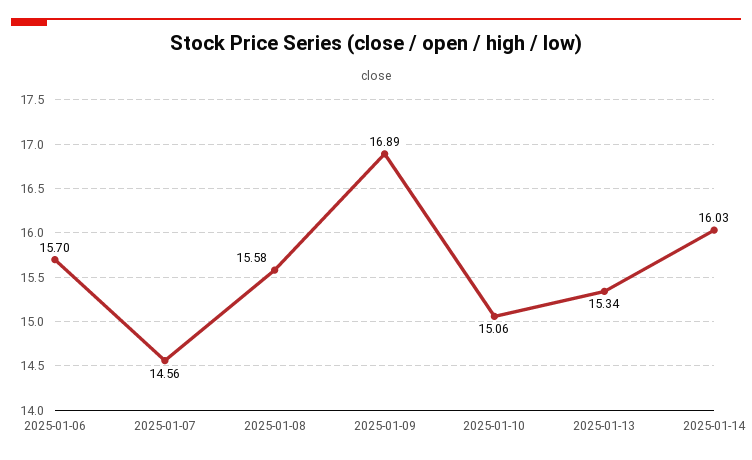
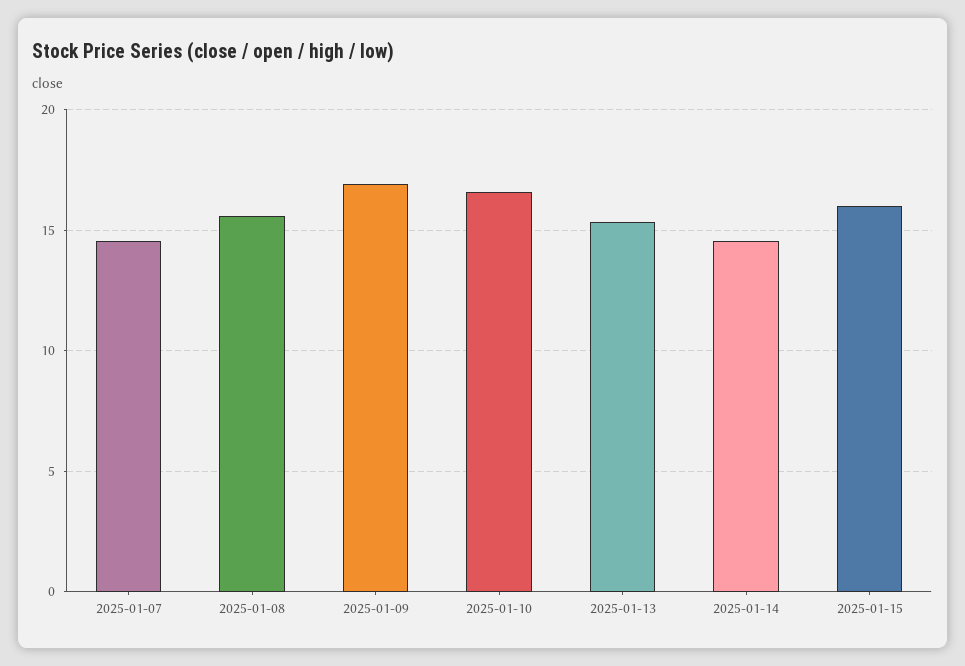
2025-01-06: 15.7 -> none
2025-01-10: 15.06 -> 16.5
2025-01-14: 16.03 -> 14.5
2025-01-15: none -> 16

